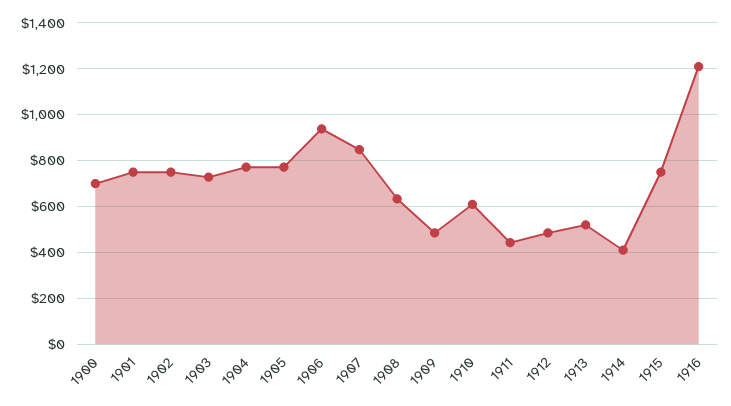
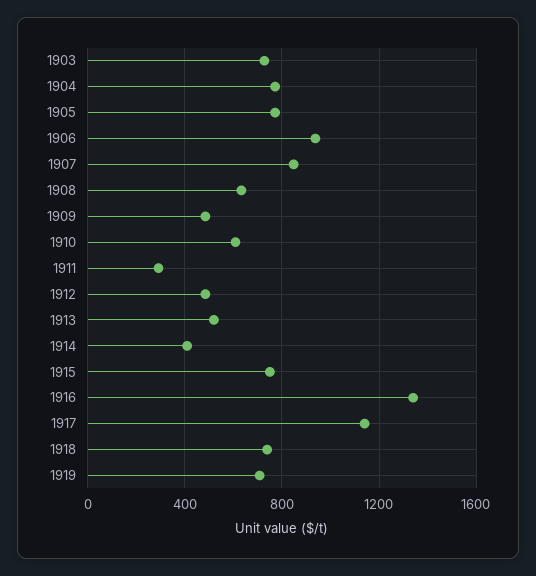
1900: 700 -> none
1901: 750 -> none
1902: 750 -> none
1911: 450 -> 300
1916: 1200 -> 1350
1917: none -> 1150
1918: none -> 750
1919: none -> 700

